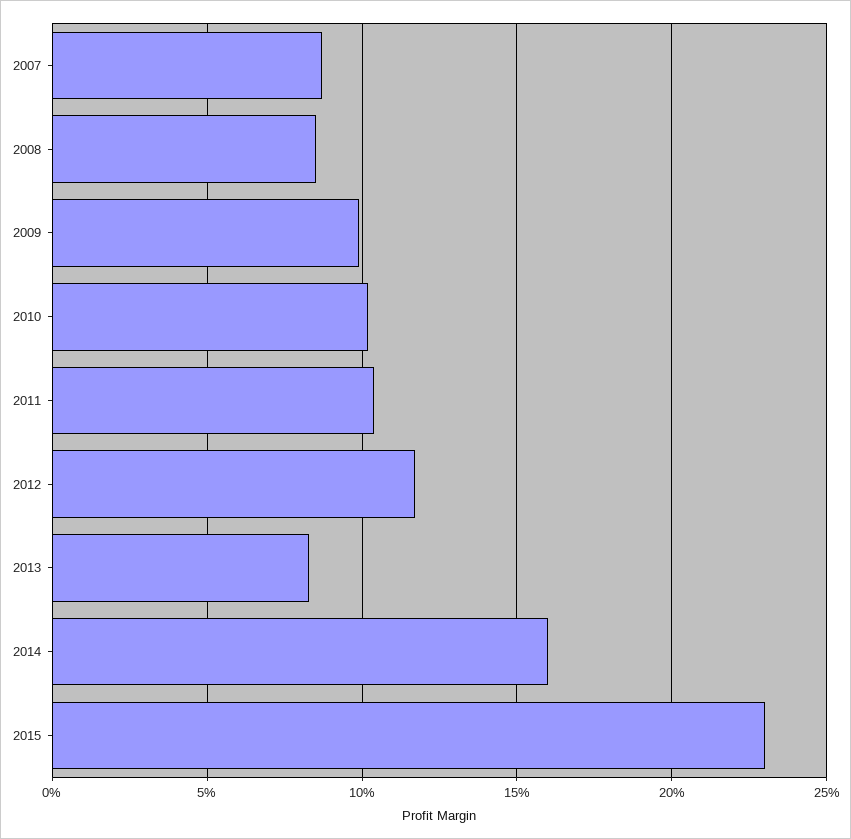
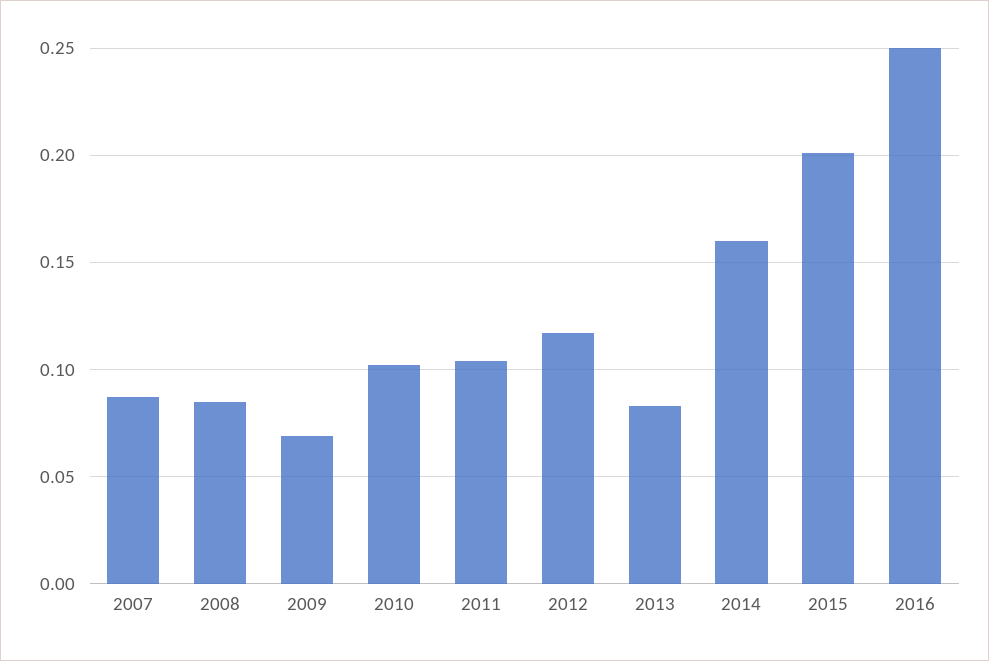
2009: 0.1 -> 0.07
2015: 0.23 -> 0.2
2016: none -> 0.25

